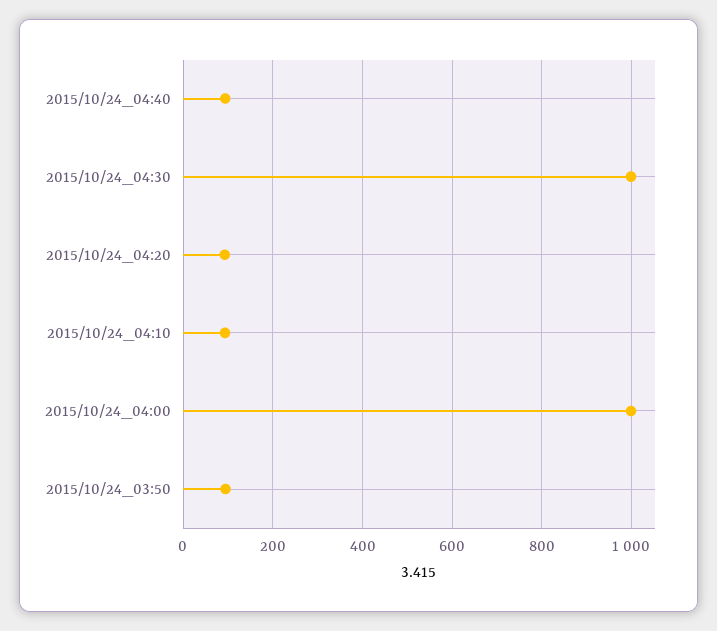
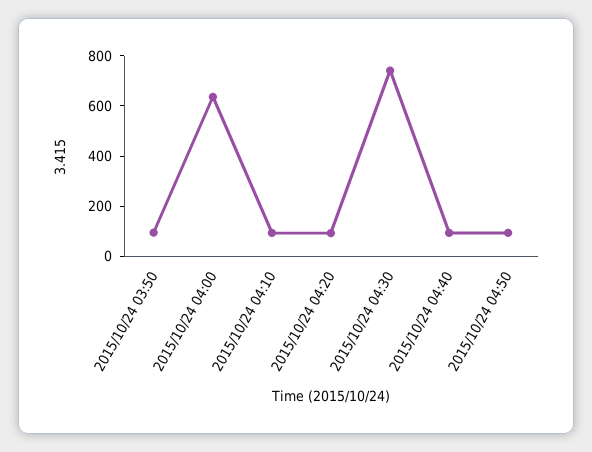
2015/10/24_04:30: 1000 -> 750
2015/10/24_04:00: 1000 -> 650
2015/10/24 04:50: none -> 100

